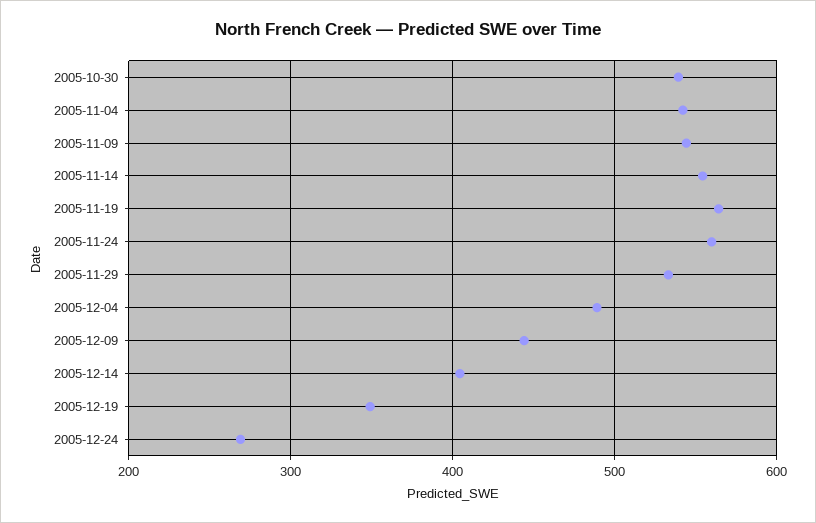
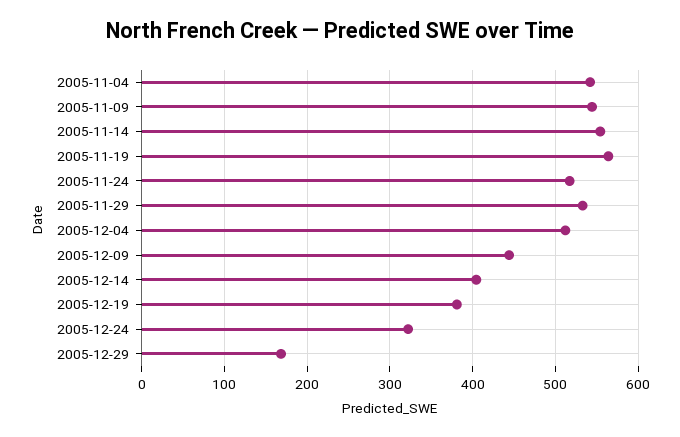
2005-10-30: 540 -> none
2005-11-24: 560 -> 520
2005-12-04: 490 -> 510
2005-12-19: 350 -> 380
2005-12-24: 270 -> 320
2005-12-29: none -> 170

